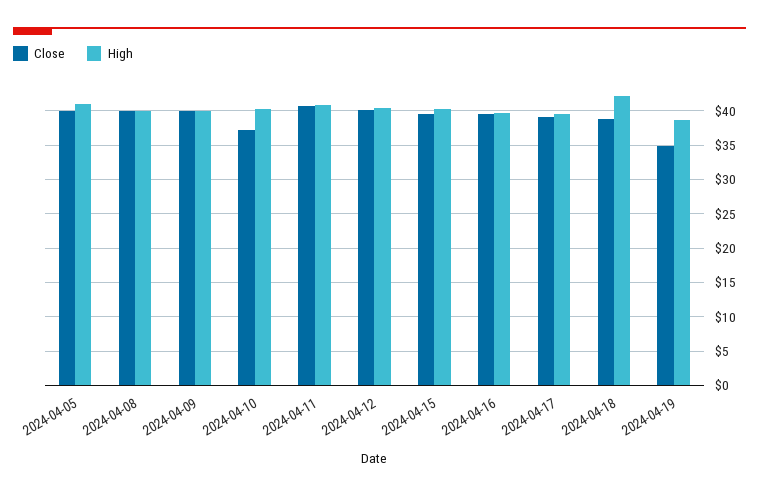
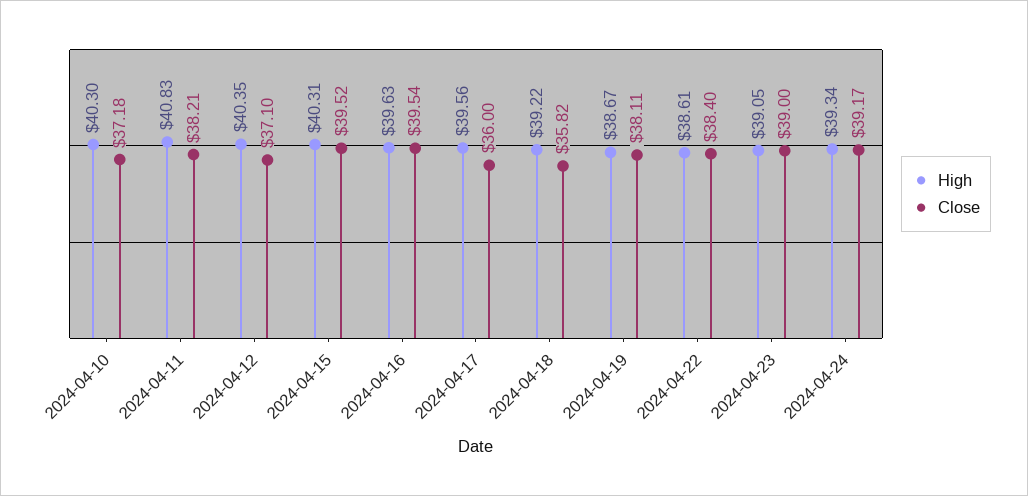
Close, 2024-04-05: 40 -> none
High, 2024-04-05: 41 -> none
Close, 2024-04-08: 40 -> none
High, 2024-04-08: 40 -> none
Close, 2024-04-09: 40 -> none
High, 2024-04-09: 40 -> none
Close, 2024-04-11: 41 -> 38.21
Close, 2024-04-12: 40 -> 37.1
Close, 2024-04-17: 39 -> 36
Close, 2024-04-18: 39 -> 35.82
High, 2024-04-18: 42 -> 39.22
Close, 2024-04-19: 35 -> 38.11
High, 2024-04-22: none -> 38.61
Close, 2024-04-22: none -> 38.4
High, 2024-04-23: none -> 39.05
Close, 2024-04-23: none -> 39
High, 2024-04-24: none -> 39.34
Close, 2024-04-24: none -> 39.17

